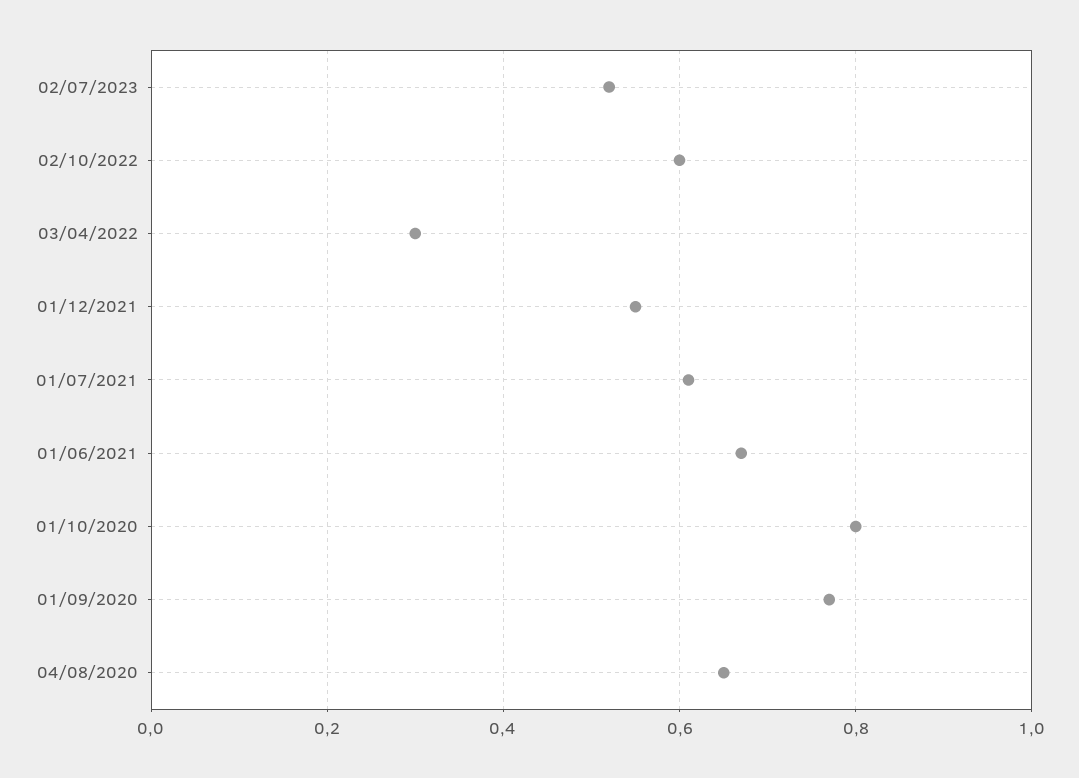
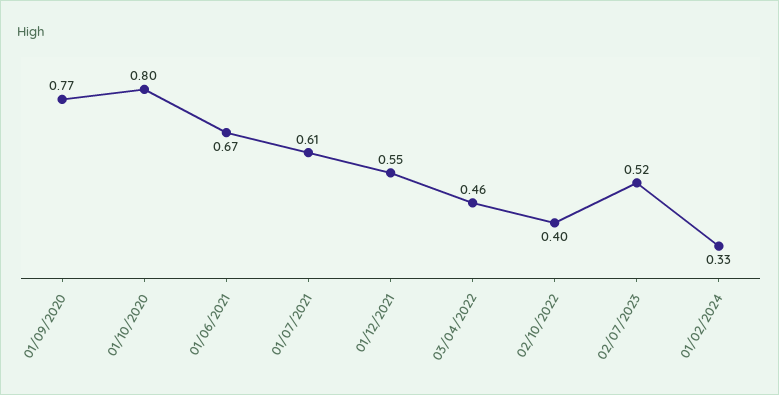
02/10/2022: 0.6 -> 0.4
03/04/2022: 0.3 -> 0.46
04/08/2020: 0.65 -> none
01/02/2024: none -> 0.33

